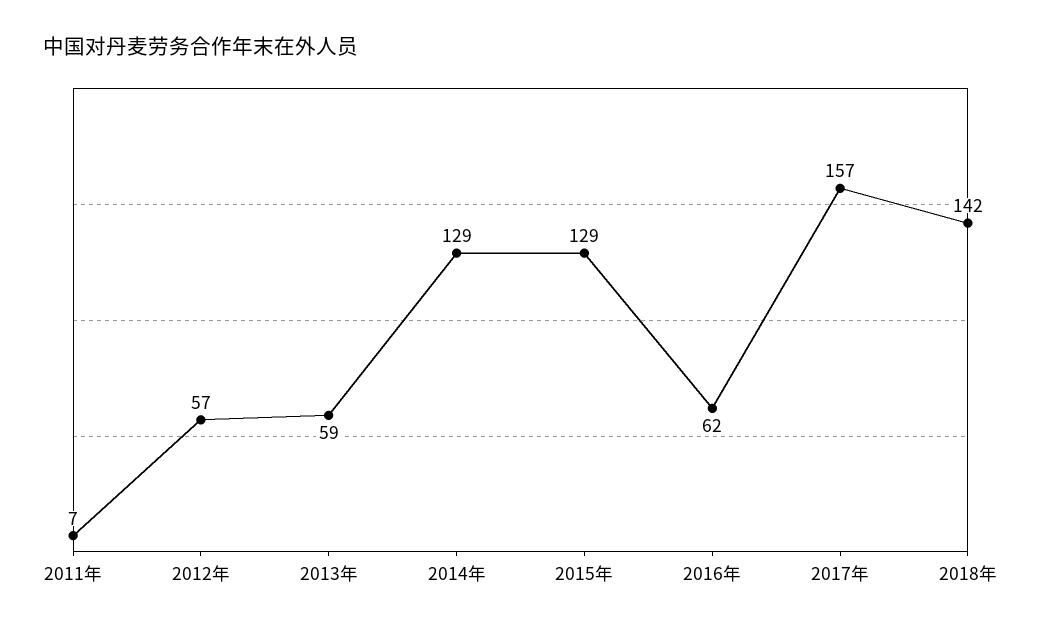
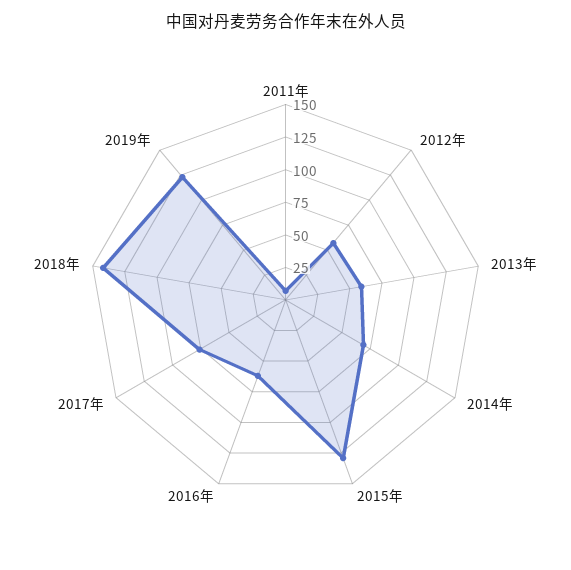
2014年: 129 -> 75
2017年: 157 -> 75
2019年: none -> 125

